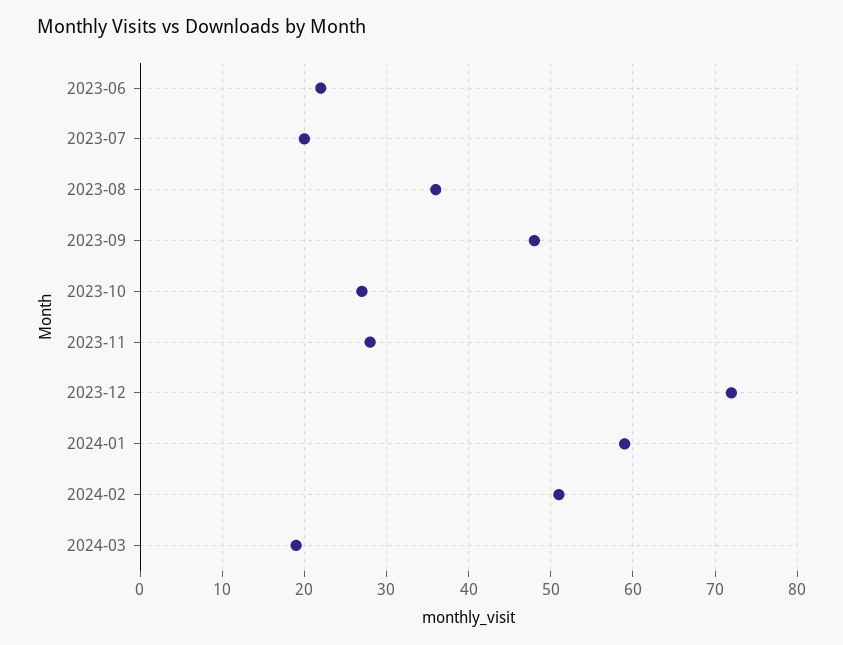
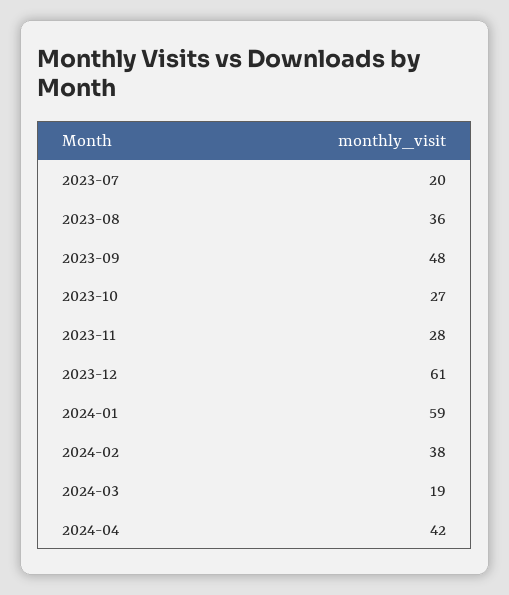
2023-06: 22 -> none
2023-12: 72 -> 61
2024-02: 51 -> 38
2024-04: none -> 42

